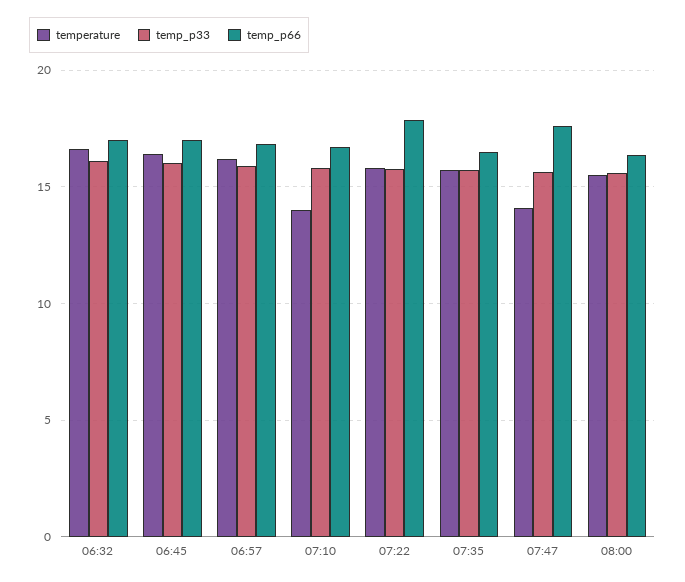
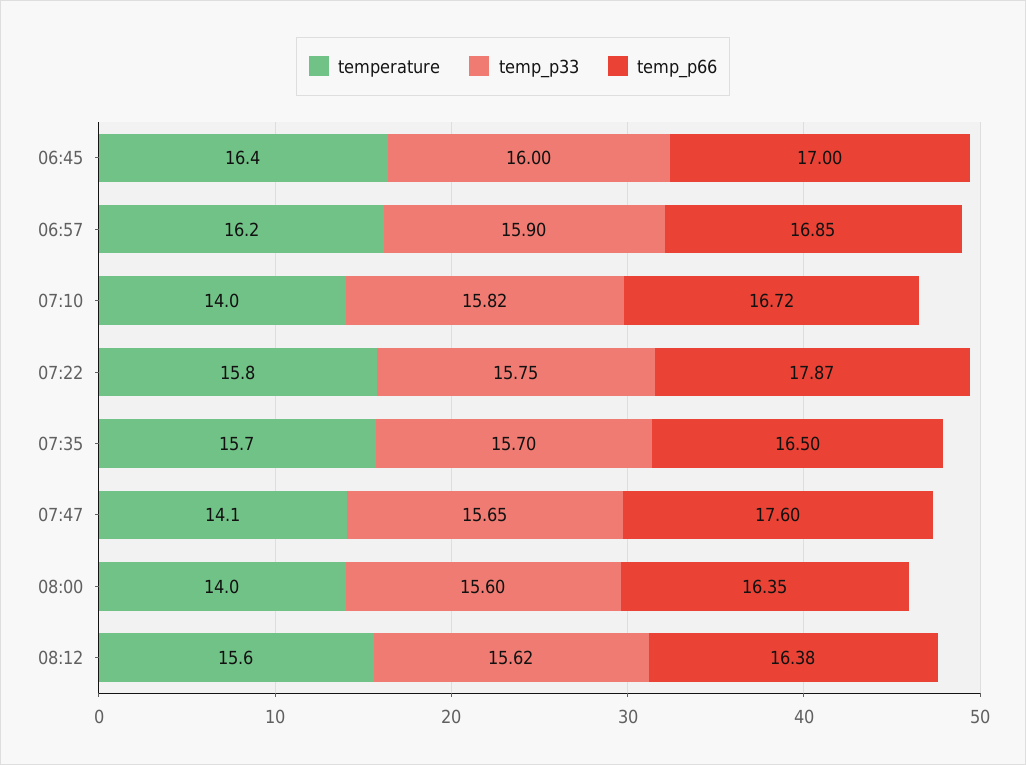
temperature, 06:32: 16.5 -> none
temp_p33, 06:32: 16 -> none
temp_p66, 06:32: 17 -> none
temperature, 08:00: 15.5 -> 14
temperature, 08:12: none -> 15.6
temp_p33, 08:12: none -> 15.62
temp_p66, 08:12: none -> 16.38

